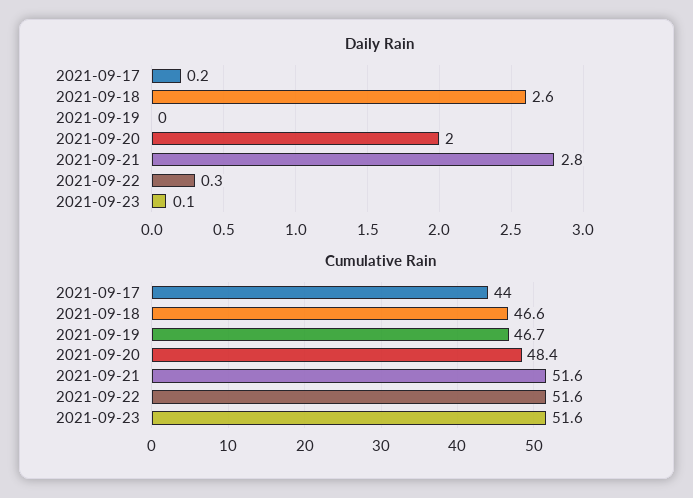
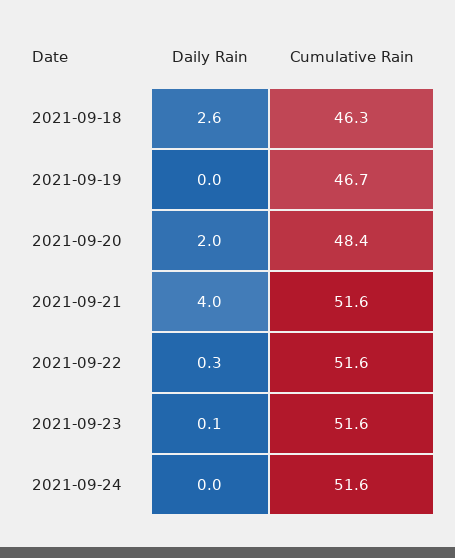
Daily Rain, 2021-09-17: 0.2 -> none
Daily Rain, 2021-09-21: 2.8 -> 4
Cumulative Rain, 2021-09-17: 44 -> none
Cumulative Rain, 2021-09-18: 46.6 -> 46.3
Daily Rain, 2021-09-24: none -> 0
Cumulative Rain, 2021-09-24: none -> 51.6

